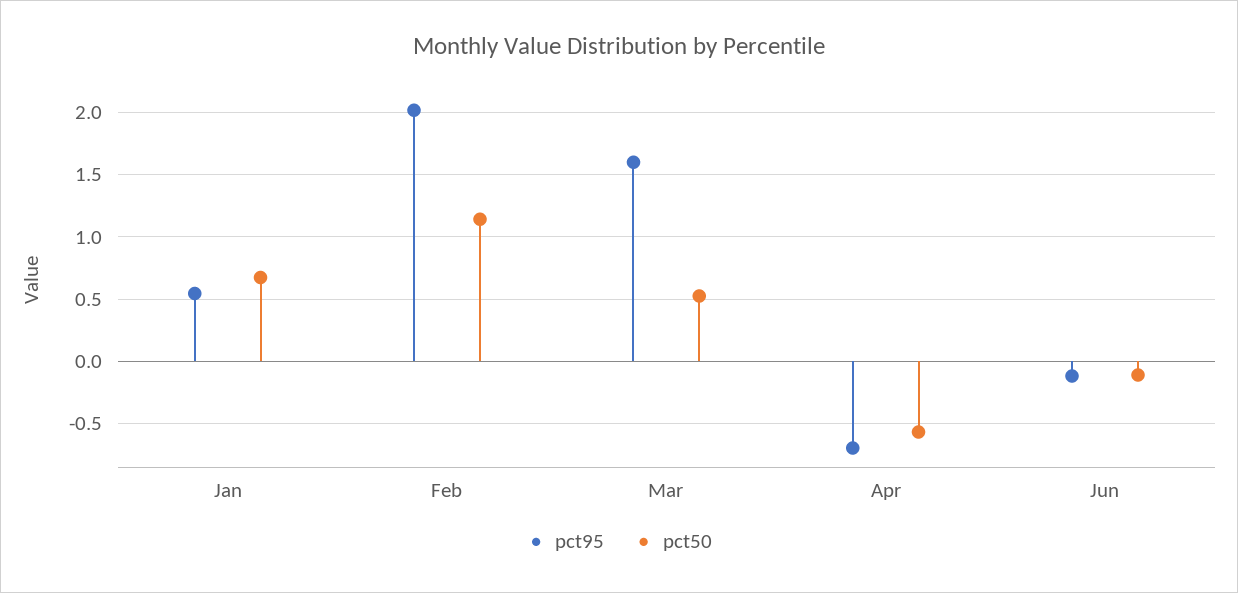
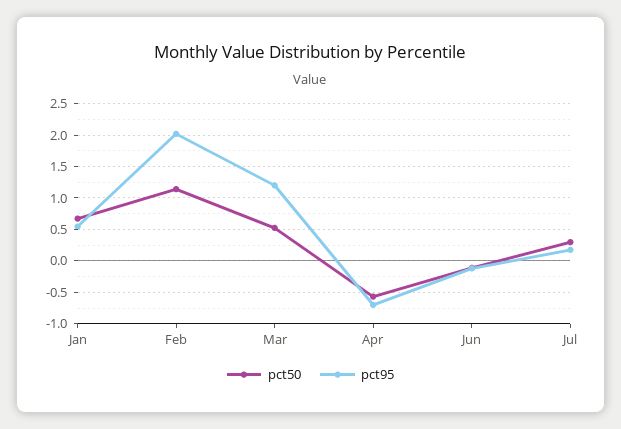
pct95, Mar: 1.6 -> 1.2
pct50, Jul: none -> 0.3
pct95, Jul: none -> 0.2

